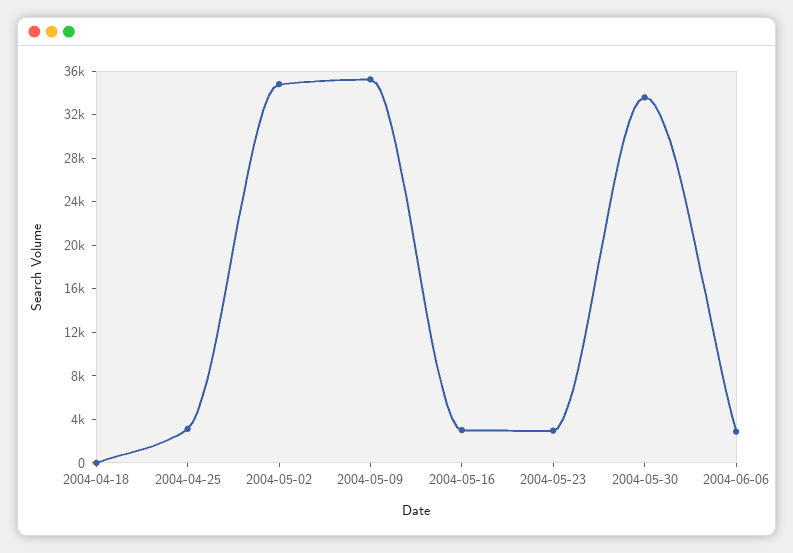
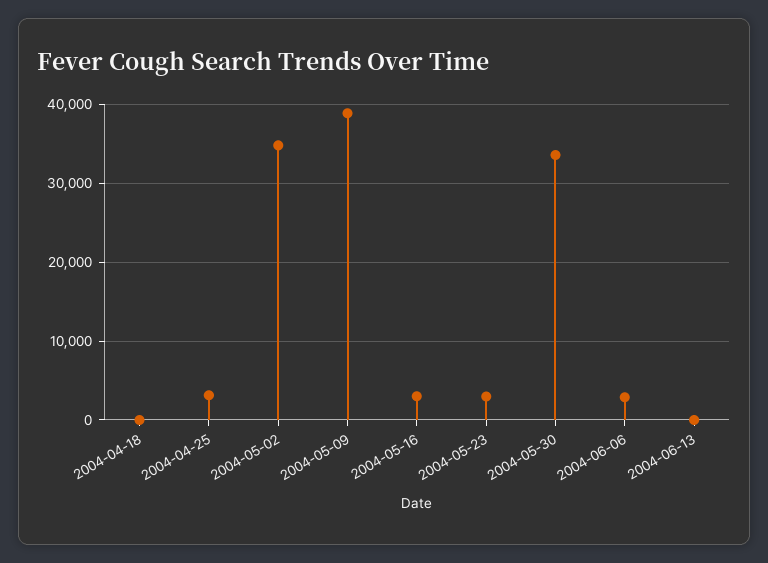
2004-05-09: 35000 -> 39000
2004-06-13: none -> 0

